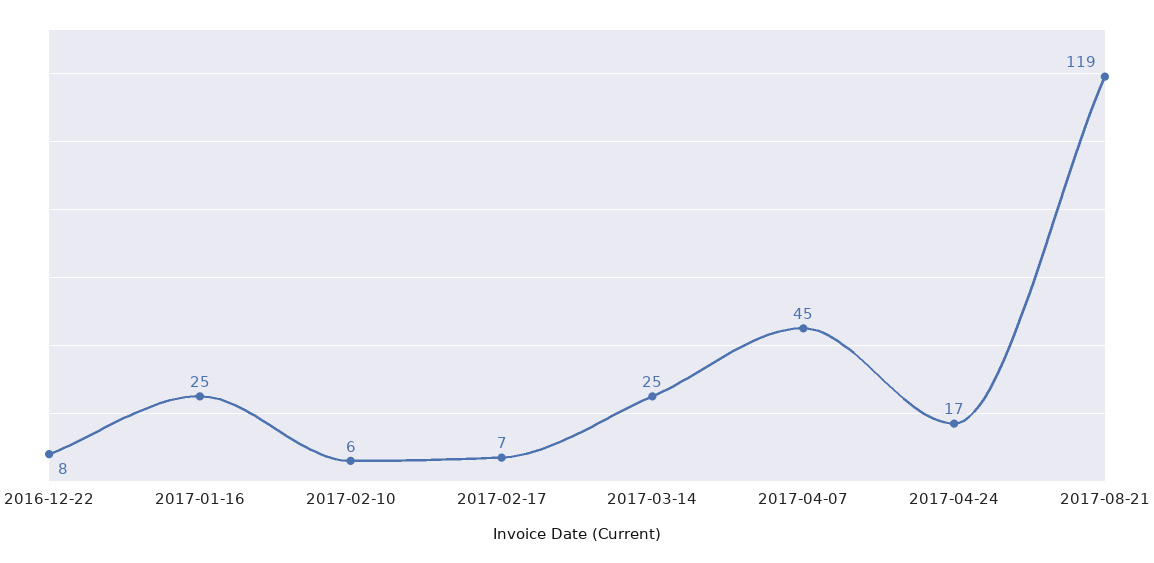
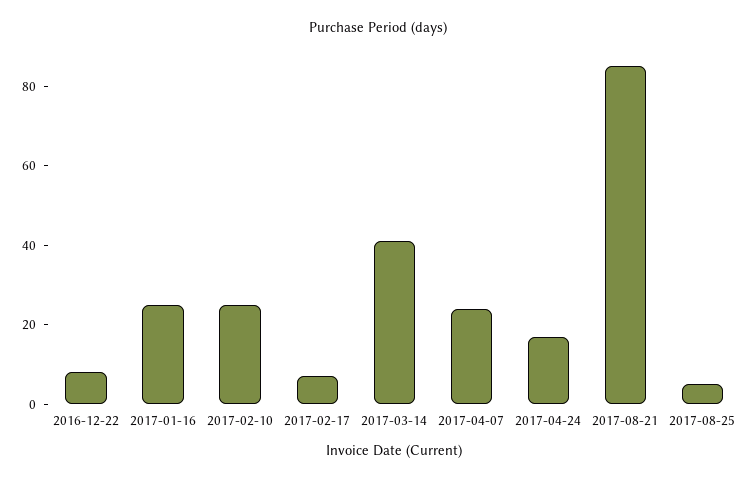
2017-02-10: 6 -> 25
2017-03-14: 25 -> 40
2017-04-07: 45 -> 25
2017-08-21: 119 -> 85
2017-08-25: none -> 5

